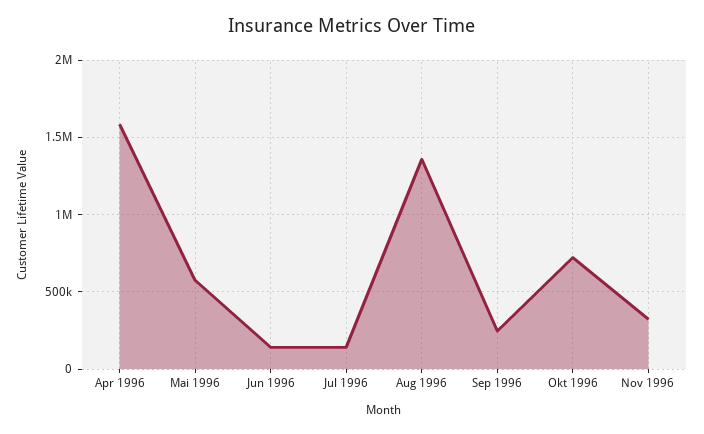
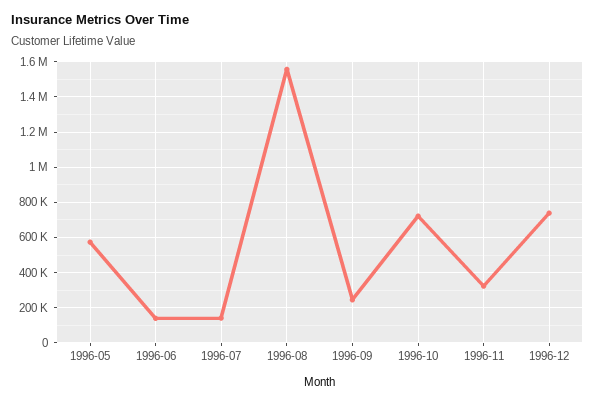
Apr 1996: 1600000 -> none
Aug 1996: 1350000 -> 1550000
1996-12: none -> 750000

